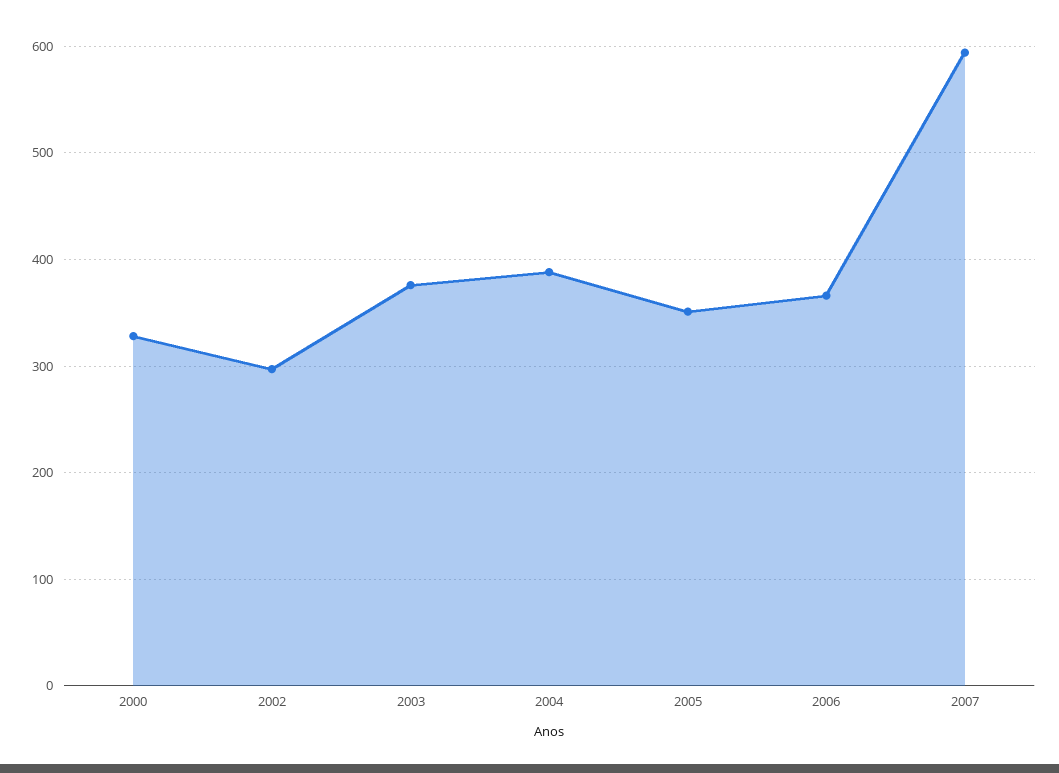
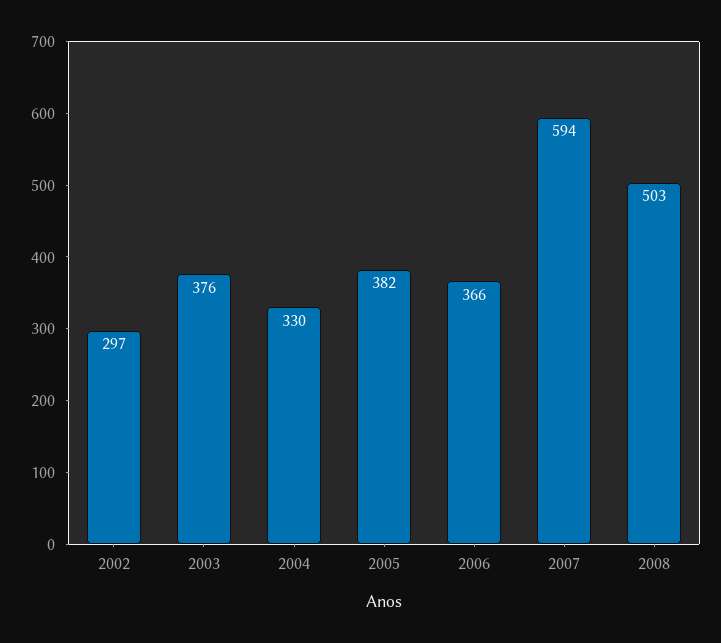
2000: 330 -> none
2004: 390 -> 330
2005: 350 -> 382
2008: none -> 503

